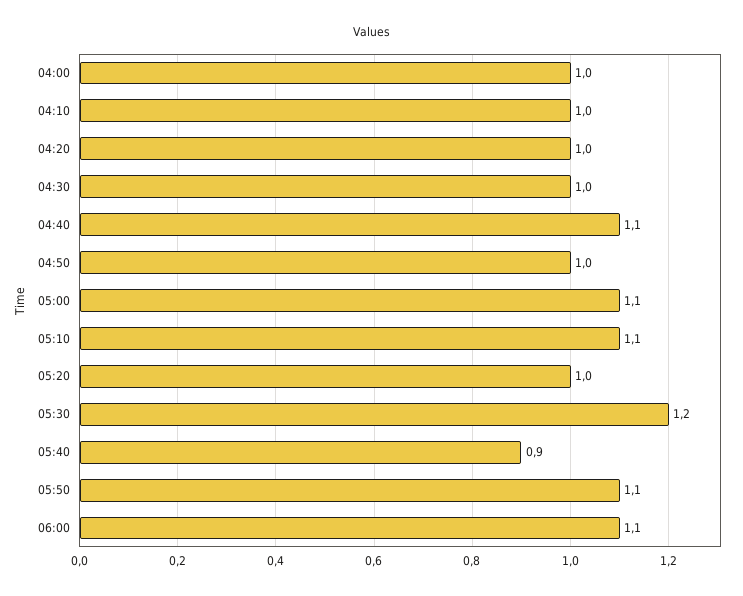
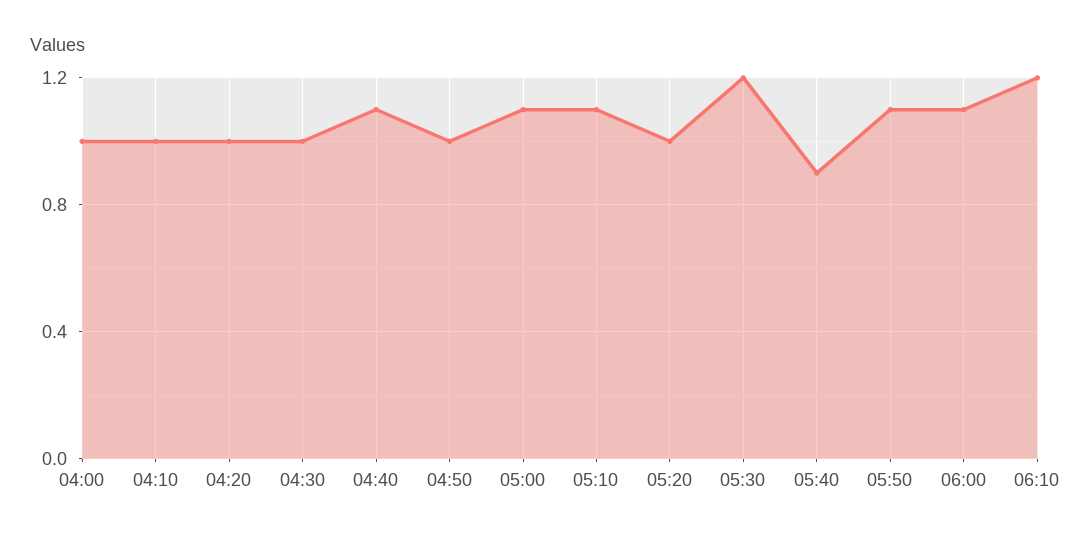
06:10: none -> 1.2

